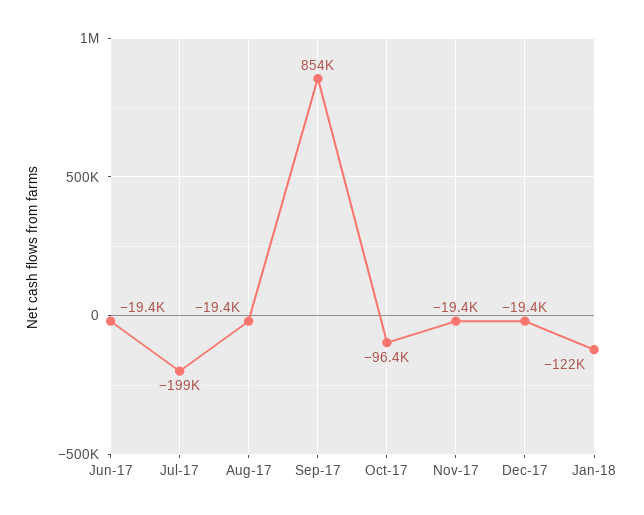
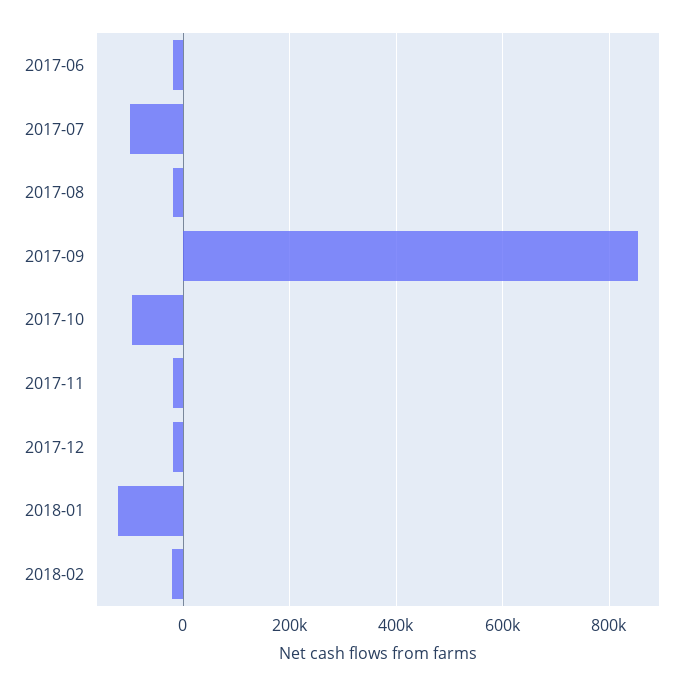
Jul-17: -199000 -> -100000
2018-02: none -> -20000

